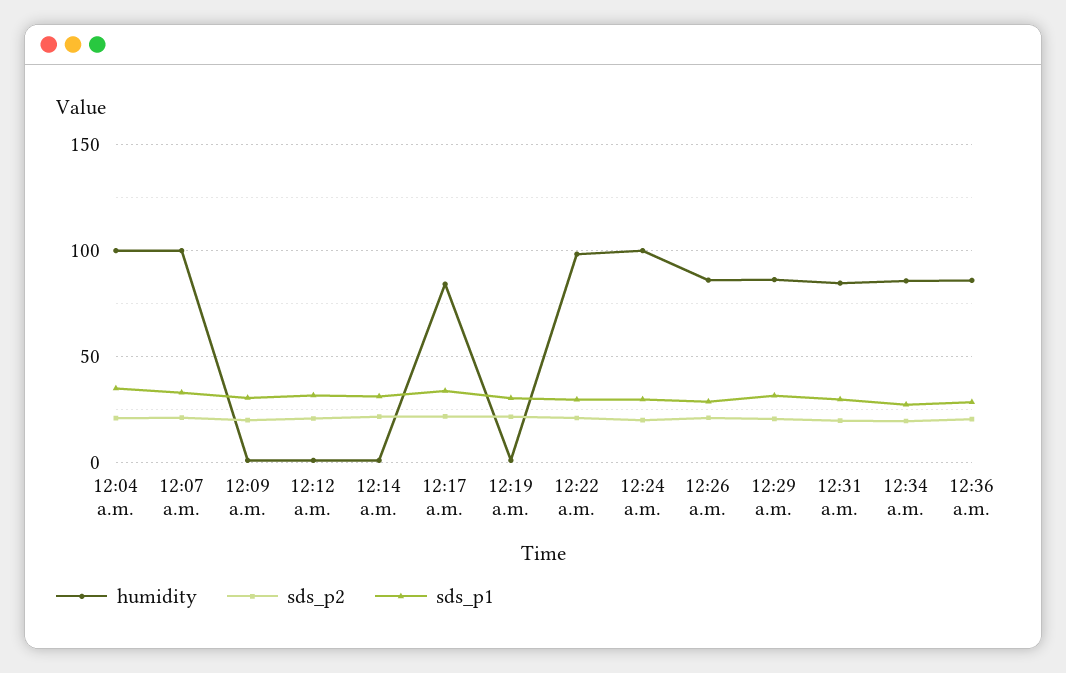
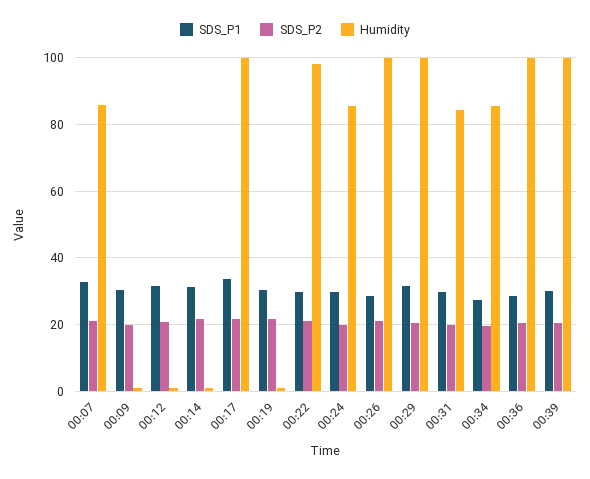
humidity, 12:04 a.m.: 100 -> none
sds_p2, 12:04 a.m.: 20 -> none
sds_p1, 12:04 a.m.: 35 -> none
humidity, 12:07 a.m.: 100 -> 86
humidity, 12:17 a.m.: 85 -> 100
humidity, 12:24 a.m.: 100 -> 86
humidity, 12:26 a.m.: 85 -> 100
humidity, 12:29 a.m.: 85 -> 100
humidity, 12:36 a.m.: 85 -> 100
sds_p1, 00:39: none -> 30
sds_p2, 00:39: none -> 20
humidity, 00:39: none -> 100

